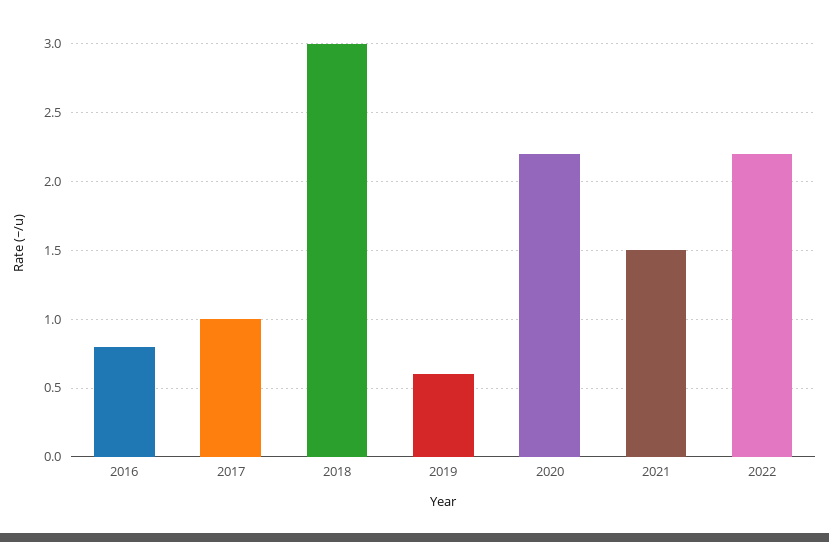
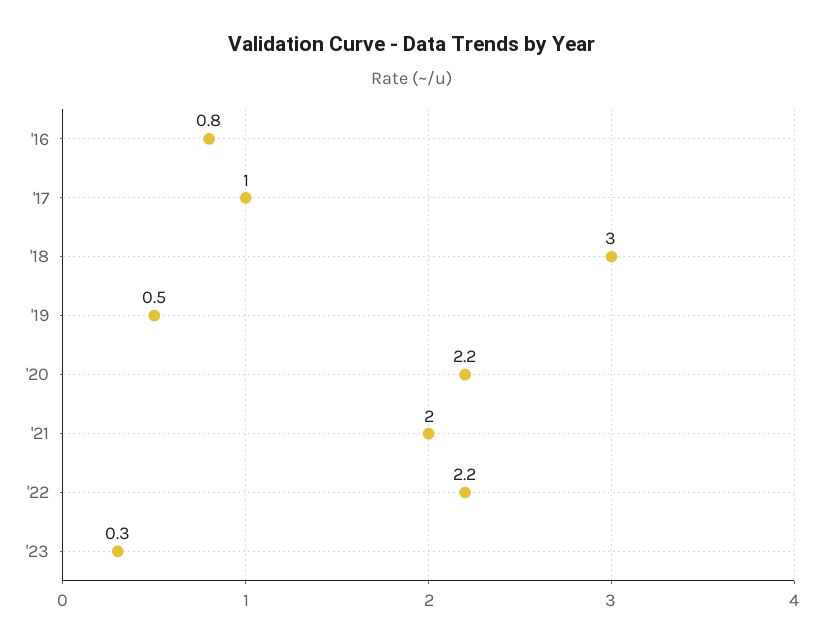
2019: 0.6 -> 0.5
2021: 1.5 -> 2
'23: none -> 0.3

